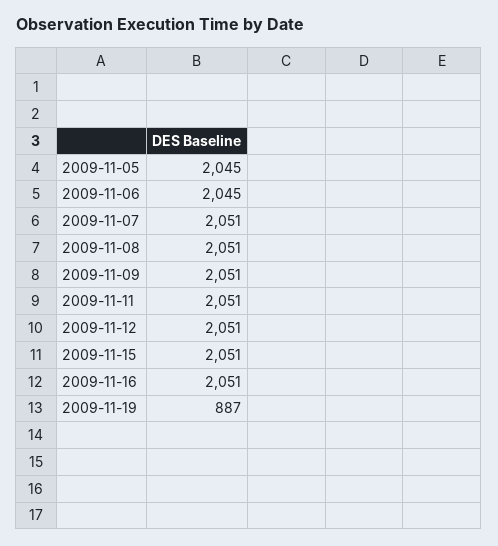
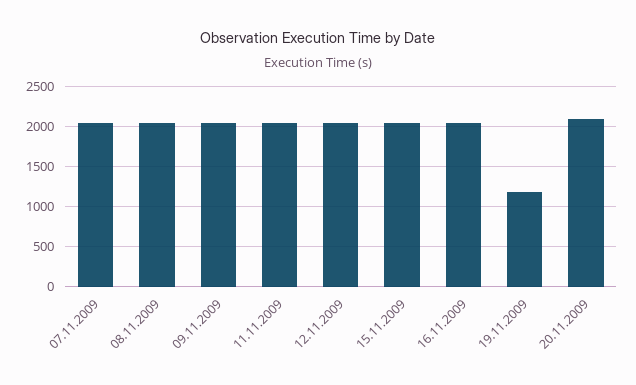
2009-11-05: 2045 -> none
2009-11-06: 2045 -> none
2009-11-19: 887 -> 1200
20.11.2009: none -> 2100

